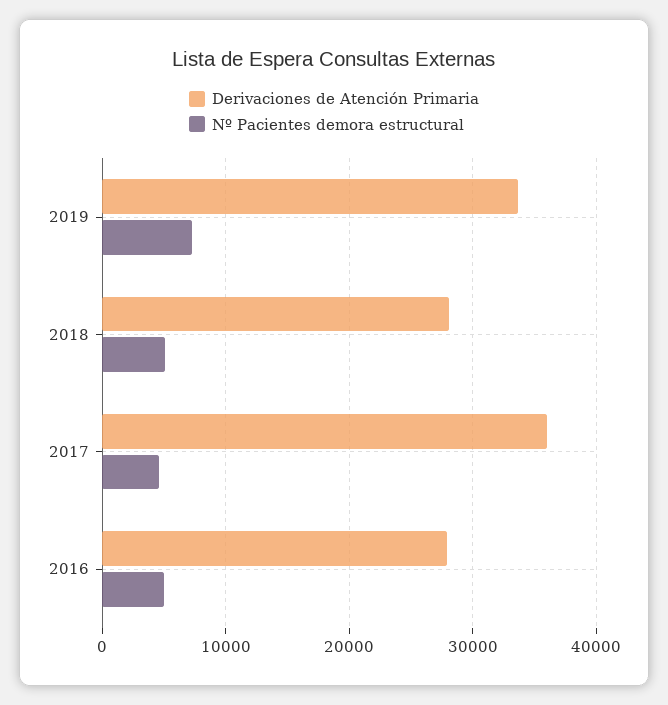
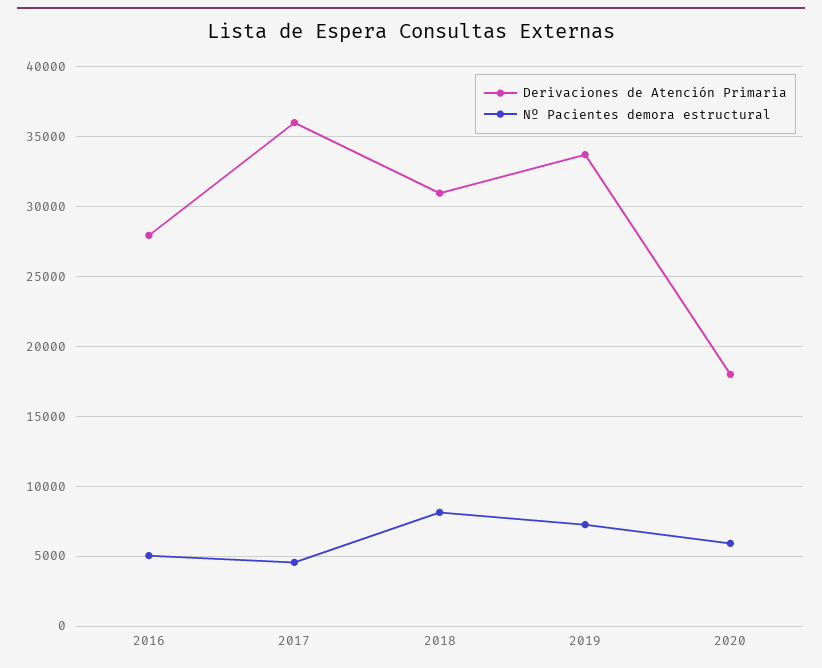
Derivaciones de Atención Primaria, 2018: 28000 -> 31000
Nº Pacientes demora estructural, 2018: 5000 -> 8000
Derivaciones de Atención Primaria, 2020: none -> 18000
Nº Pacientes demora estructural, 2020: none -> 6000

